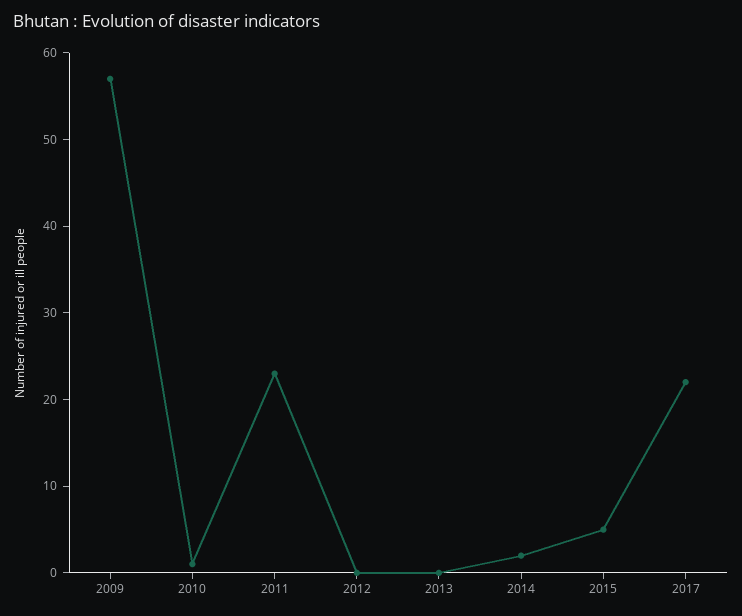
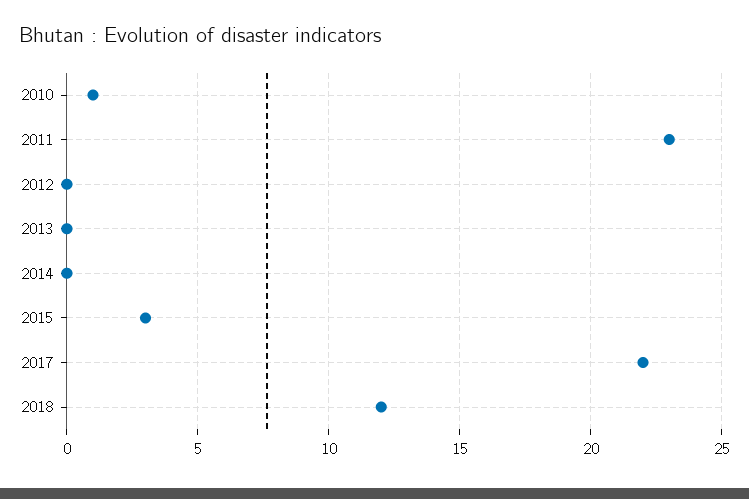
2009: 57 -> none
2014: 2 -> 0
2015: 5 -> 3
2018: none -> 12

